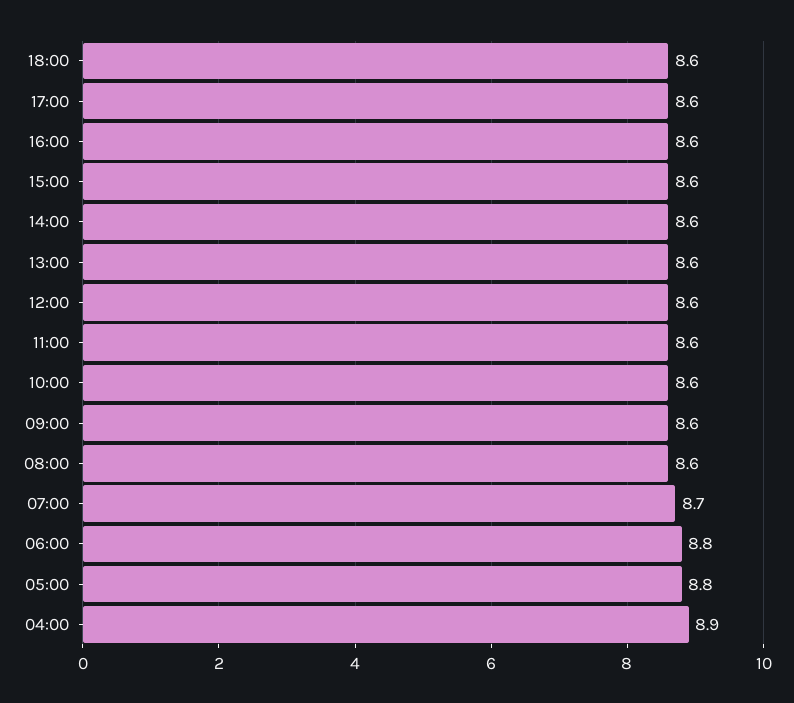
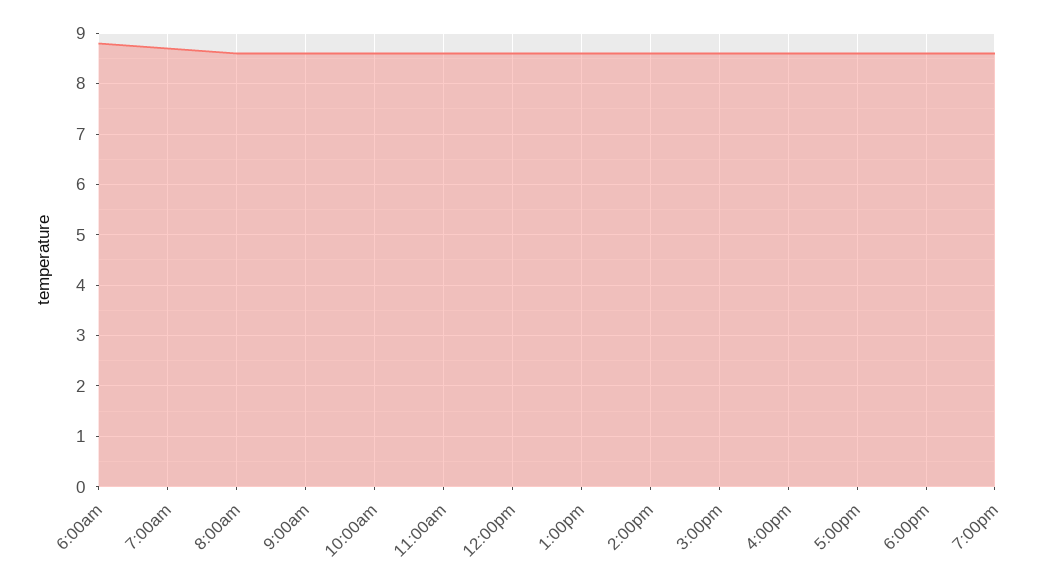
05:00: 8.8 -> none
04:00: 8.9 -> none
7:00pm: none -> 8.5

